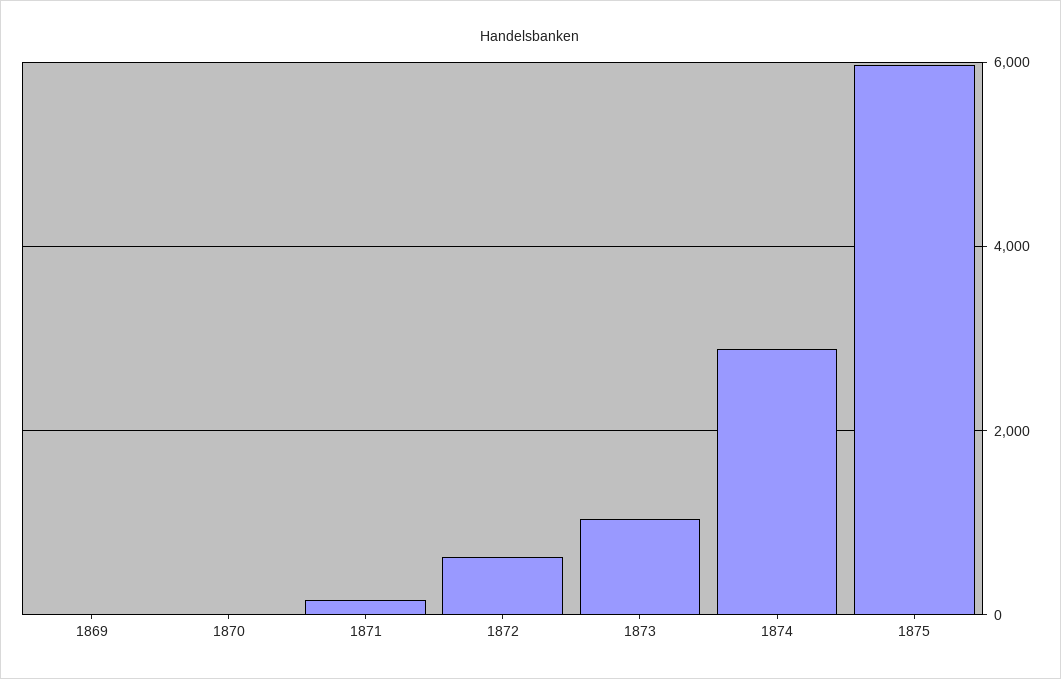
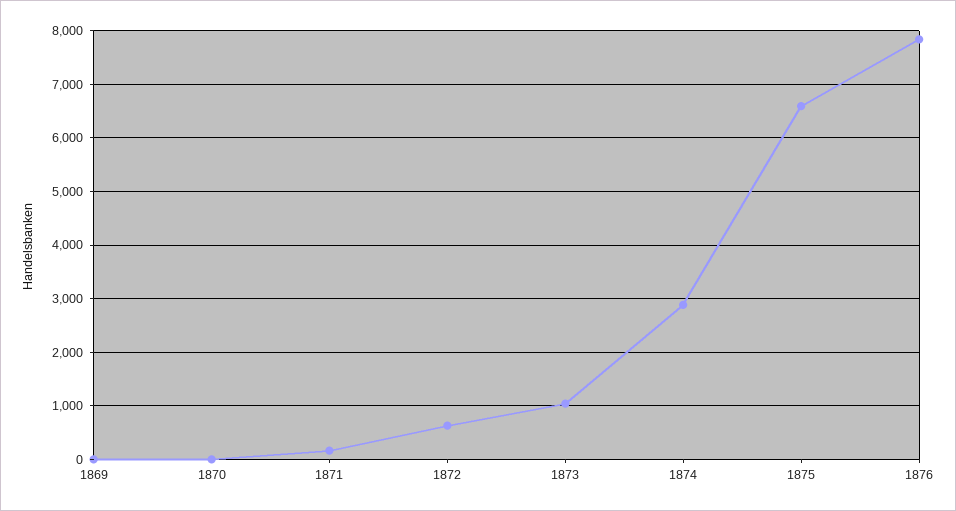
1875: 6000 -> 6600
1876: none -> 7800

